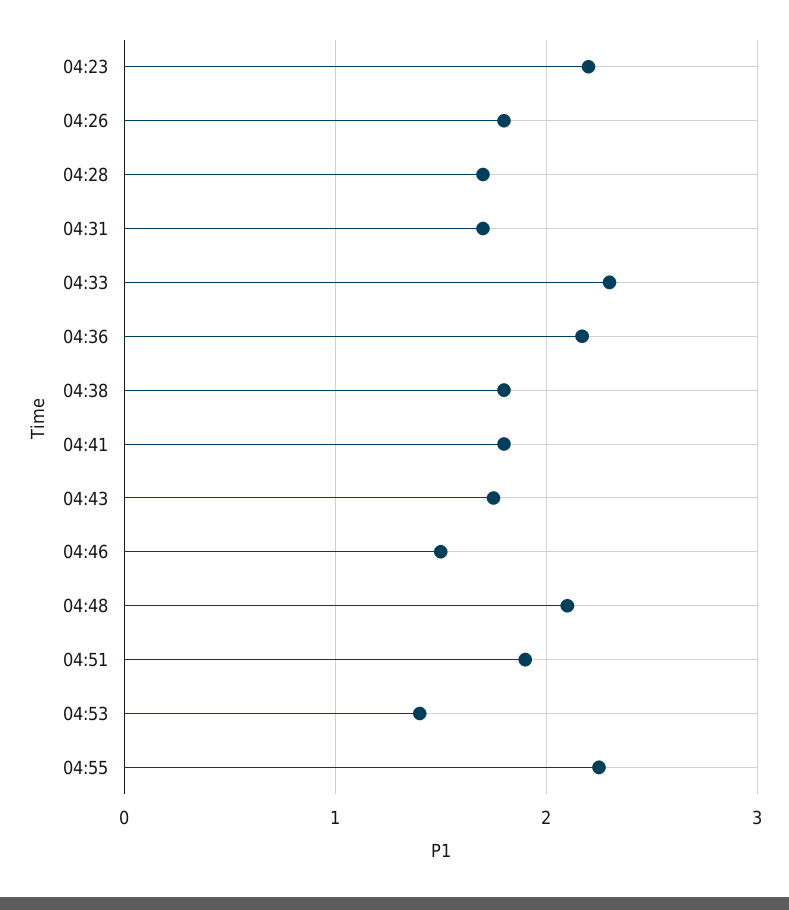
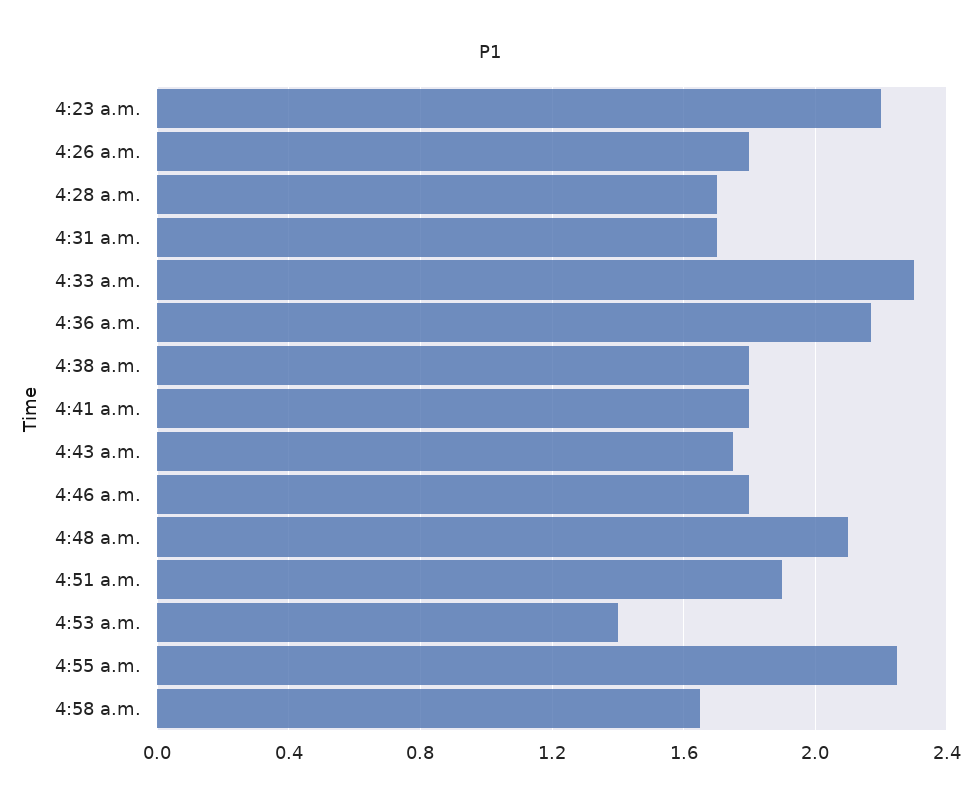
04:46: 1.5 -> 1.8
4:58 a.m.: none -> 1.65

